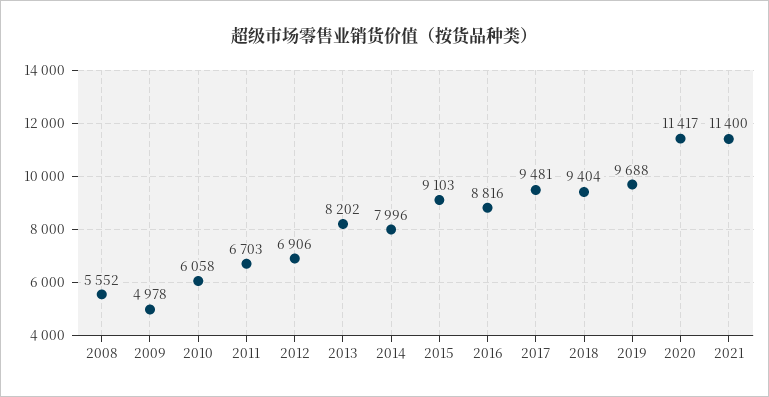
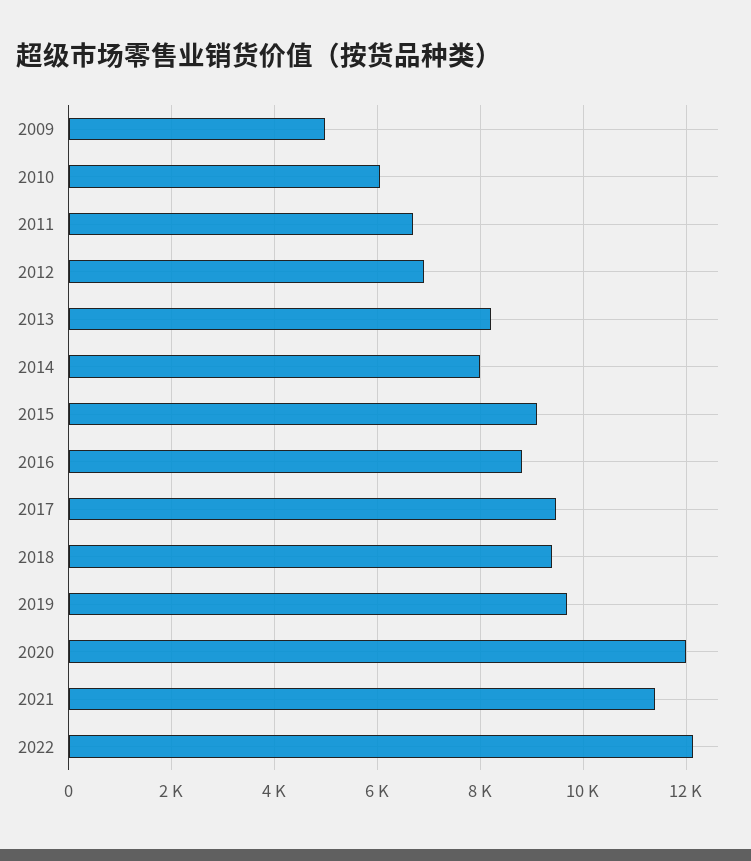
2008: 5552 -> none
2020: 11417 -> 12000
2022: none -> 12200

